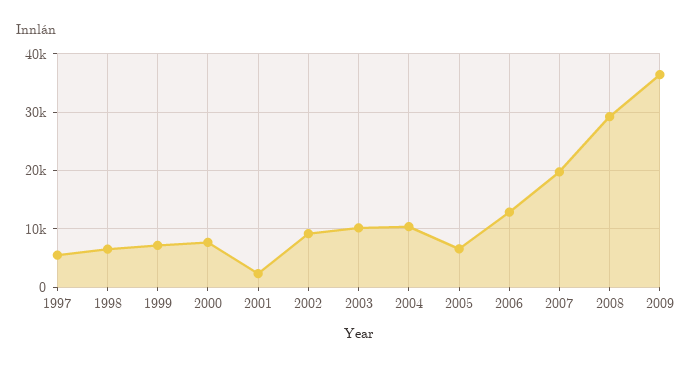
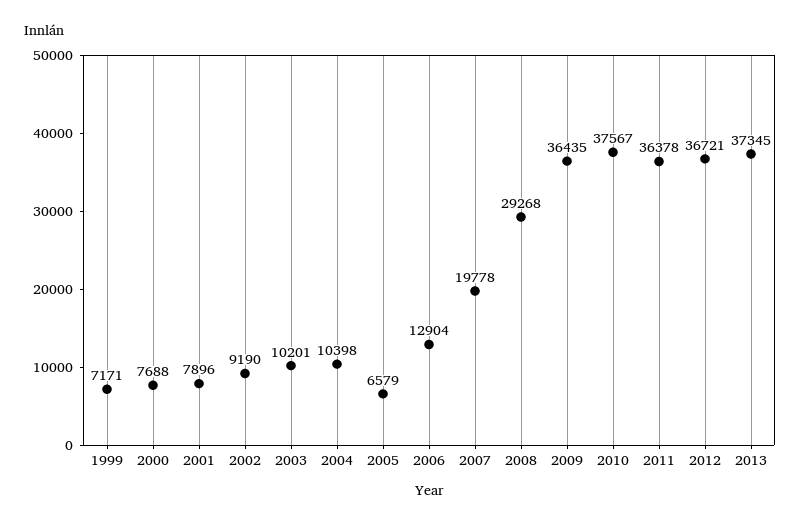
1997: 6000 -> none
1998: 6000 -> none
2001: 2000 -> 7896
2010: none -> 37567
2011: none -> 36378
2012: none -> 36721
2013: none -> 37345

